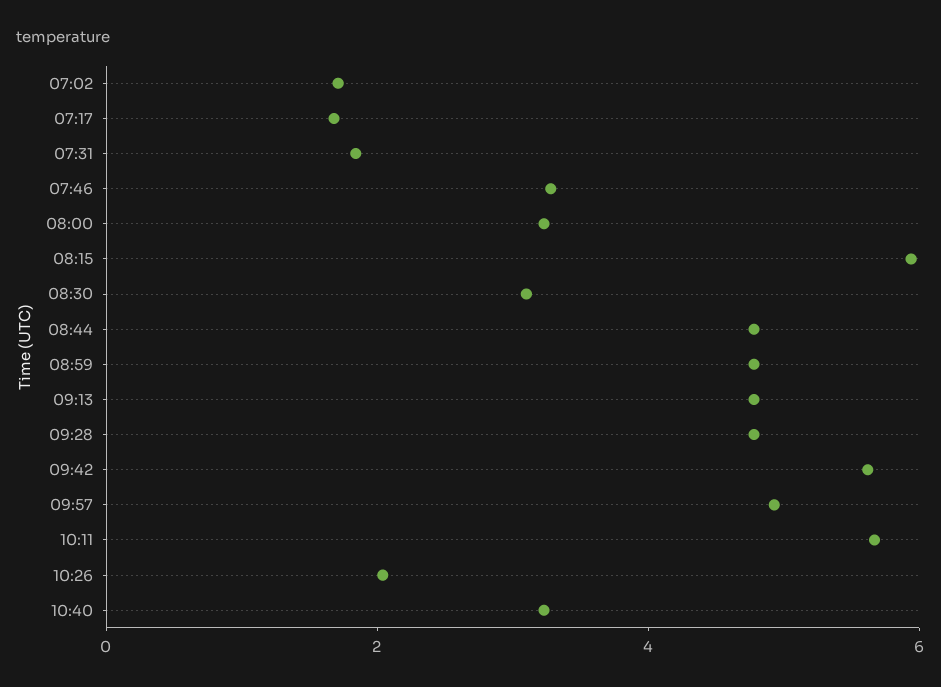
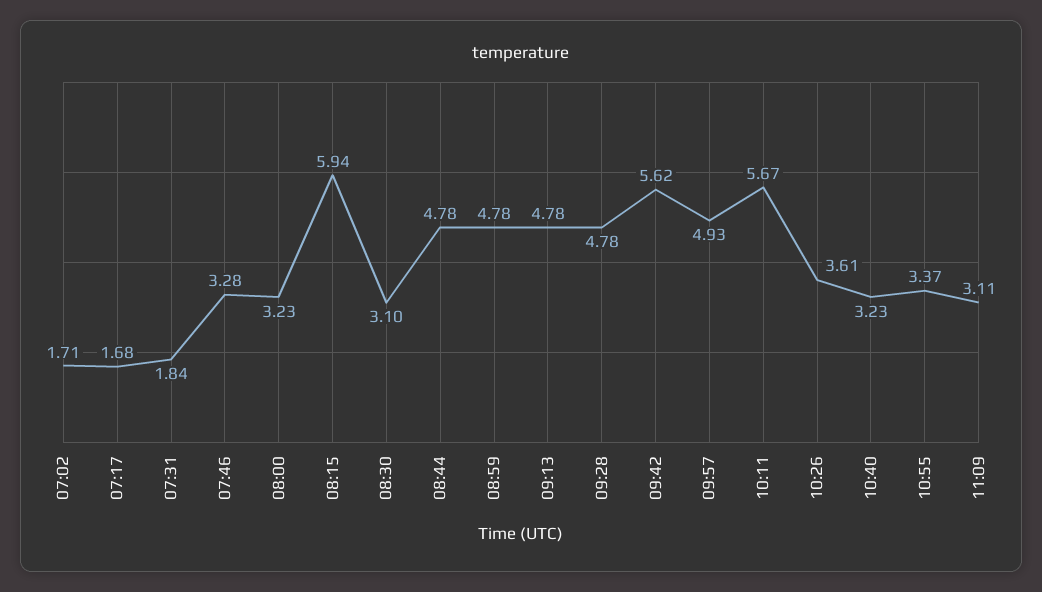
10:26: 2 -> 3.61
10:55: none -> 3.37
11:09: none -> 3.11

